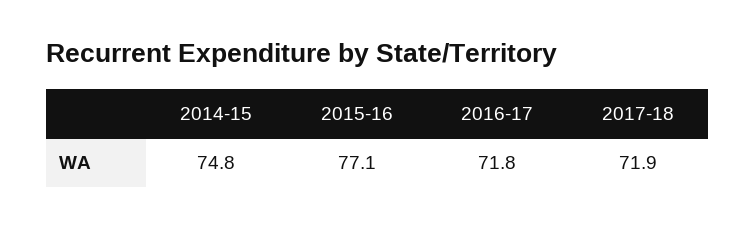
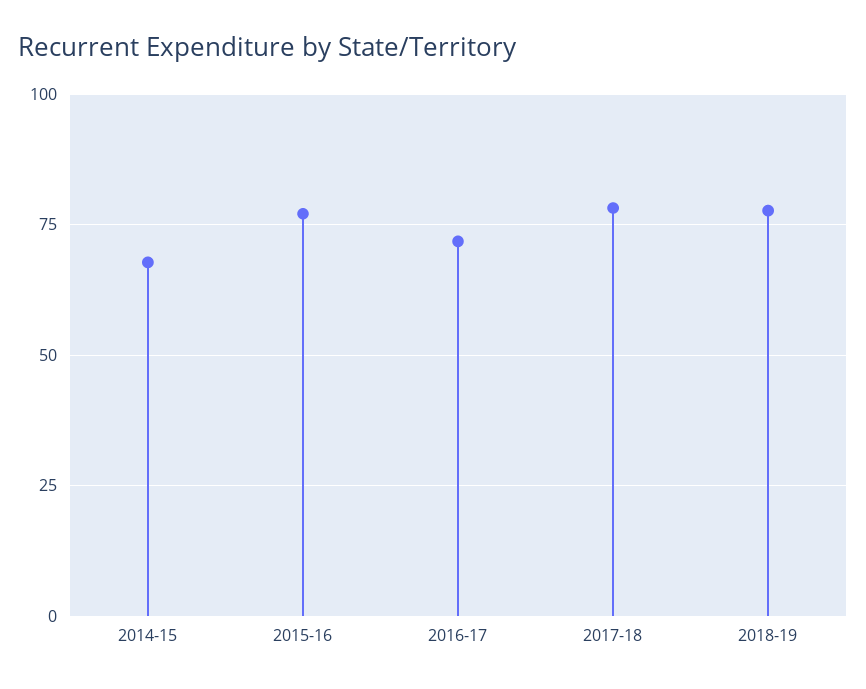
2014-15: 74.8 -> 67.5
2017-18: 71.9 -> 77.5
2018-19: none -> 77.5

